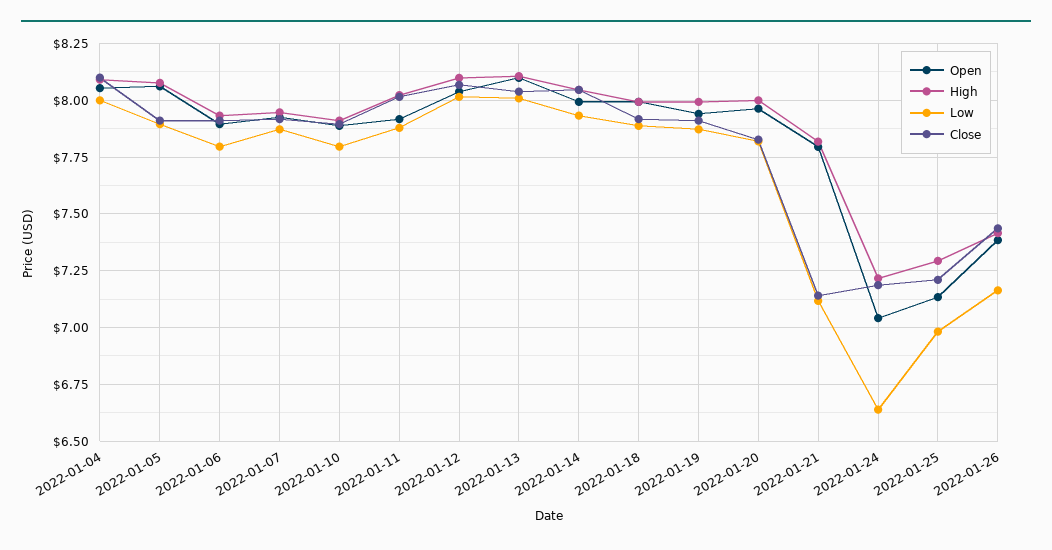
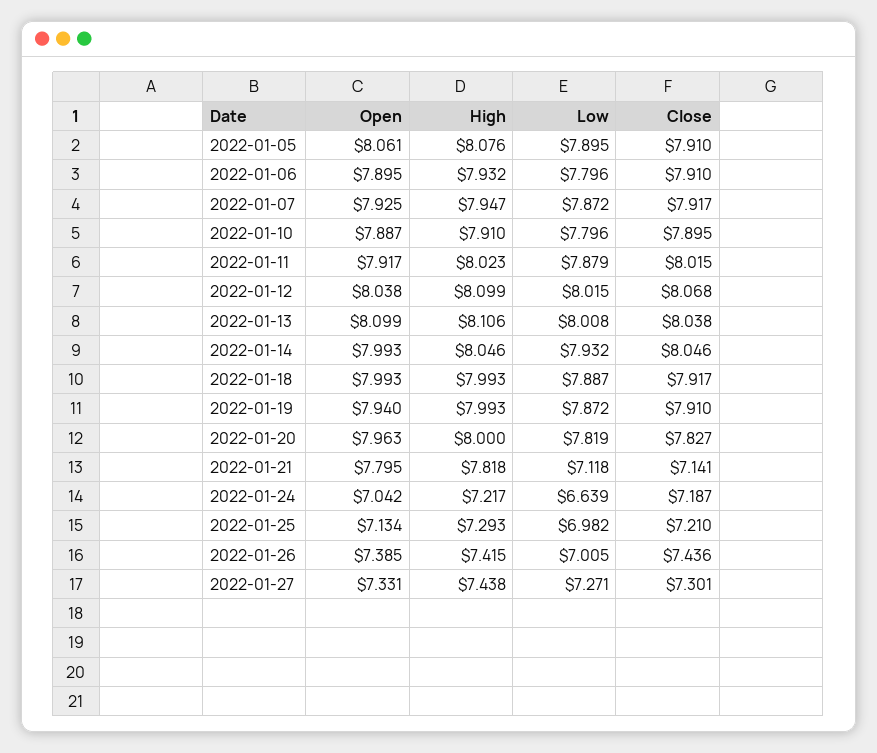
Open, 2022-01-04: 8.05 -> none
High, 2022-01-04: 8.1 -> none
Low, 2022-01-04: 8 -> none
Close, 2022-01-04: 8.1 -> none
Low, 2022-01-26: 7.15 -> 7.005
Open, 2022-01-27: none -> 7.331
High, 2022-01-27: none -> 7.438
Low, 2022-01-27: none -> 7.271
Close, 2022-01-27: none -> 7.301

